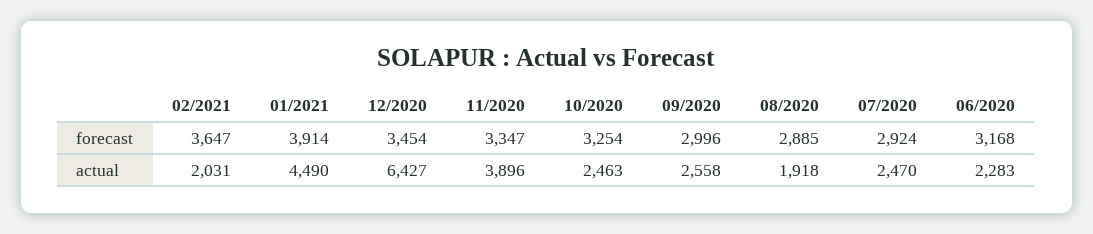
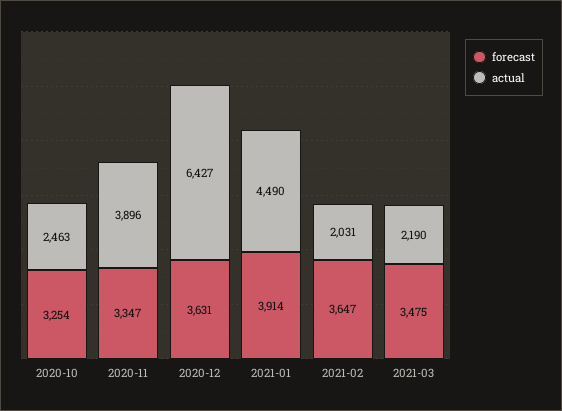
forecast, 12/2020: 3454 -> 3631
forecast, 09/2020: 2996 -> none
forecast, 08/2020: 2885 -> none
forecast, 07/2020: 2924 -> none
forecast, 06/2020: 3168 -> none
actual, 09/2020: 2558 -> none
actual, 08/2020: 1918 -> none
actual, 07/2020: 2470 -> none
actual, 06/2020: 2283 -> none
forecast, 2021-03: none -> 3475
actual, 2021-03: none -> 2190

